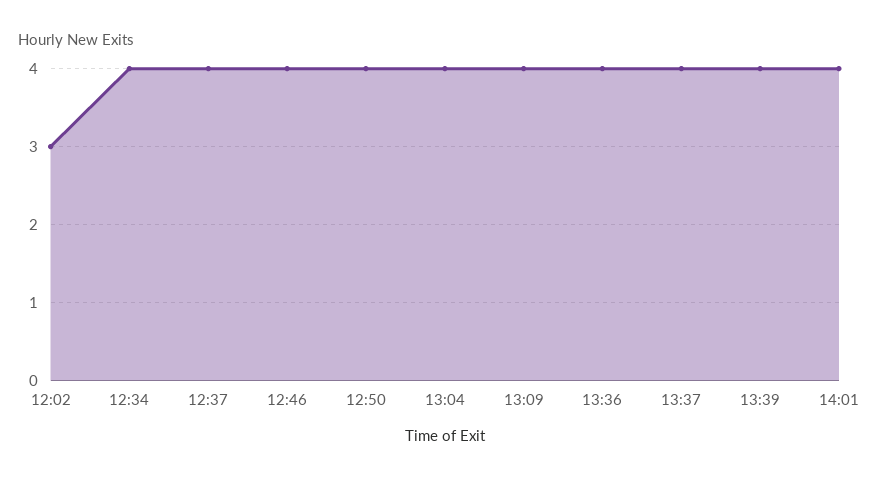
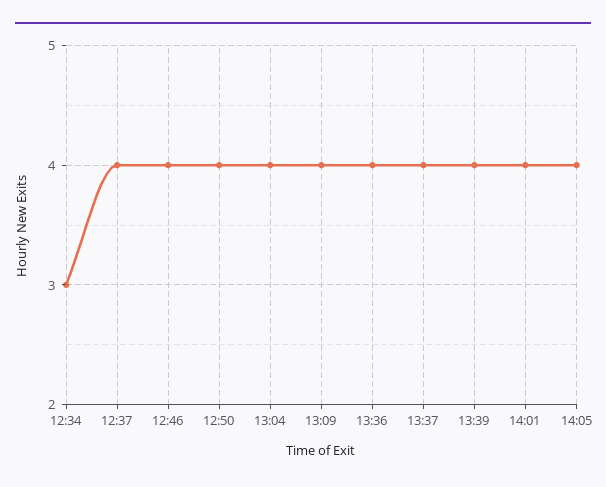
12:02: 3 -> none
12:34: 4 -> 3
14:05: none -> 4

